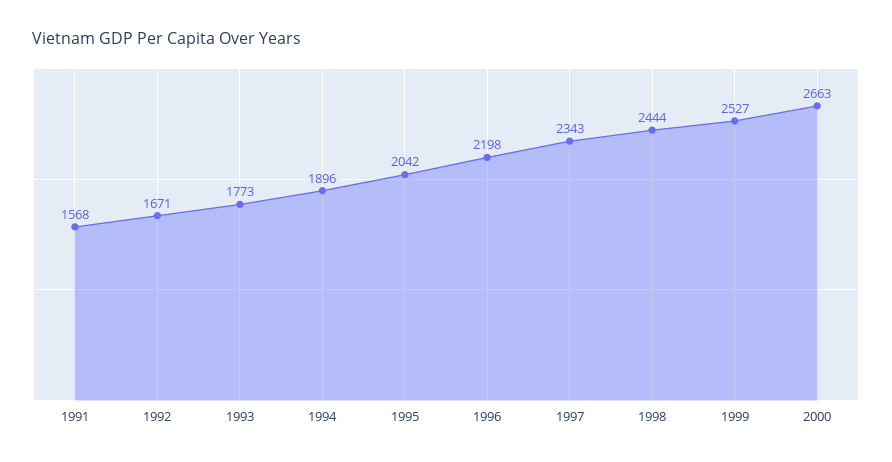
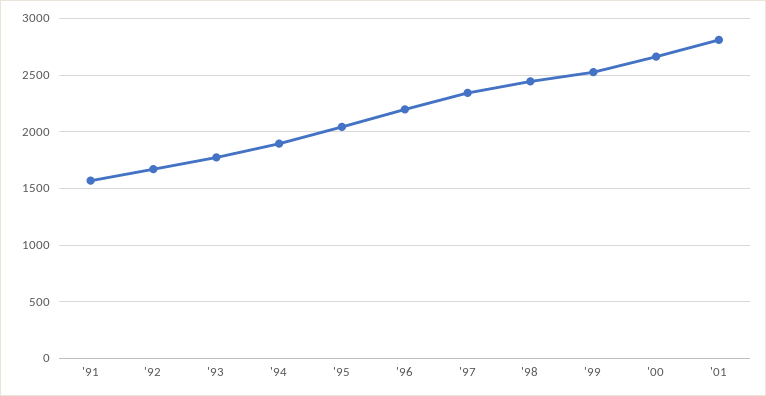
'01: none -> 2800

